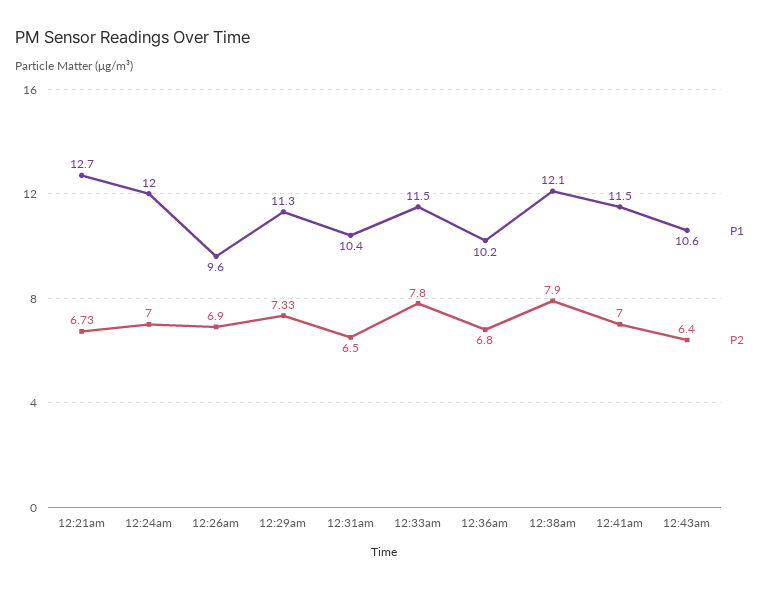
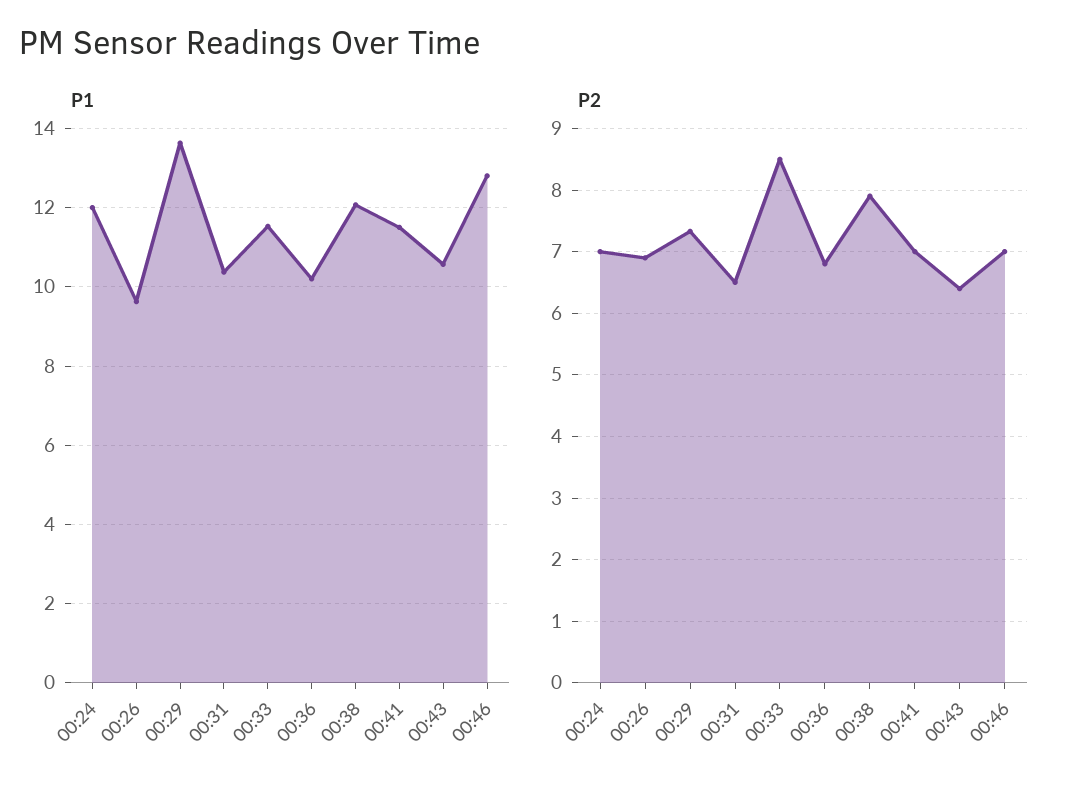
P1, 12:21am: 12.7 -> none
P2, 12:21am: 6.73 -> none
P1, 12:29am: 11.3 -> 13.6
P2, 12:33am: 7.8 -> 8.5
P1, 00:46: none -> 12.8
P2, 00:46: none -> 7

